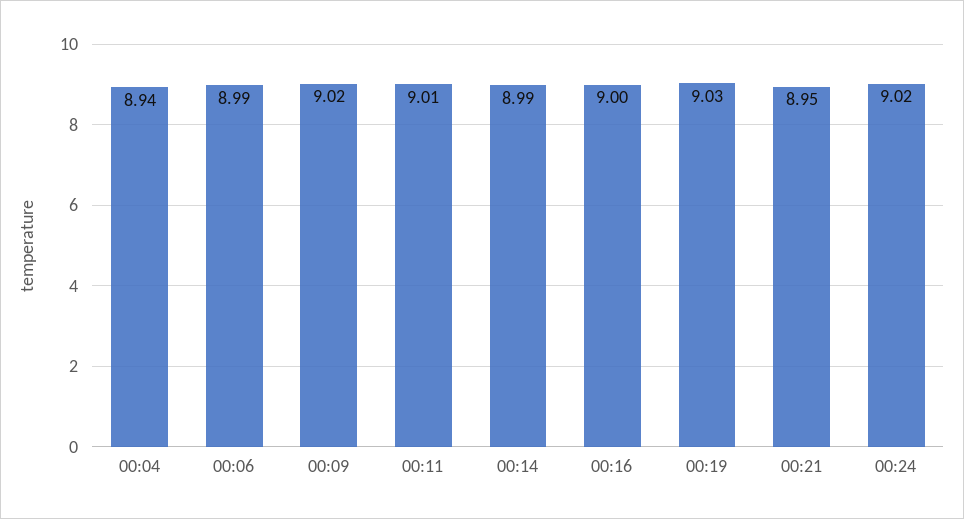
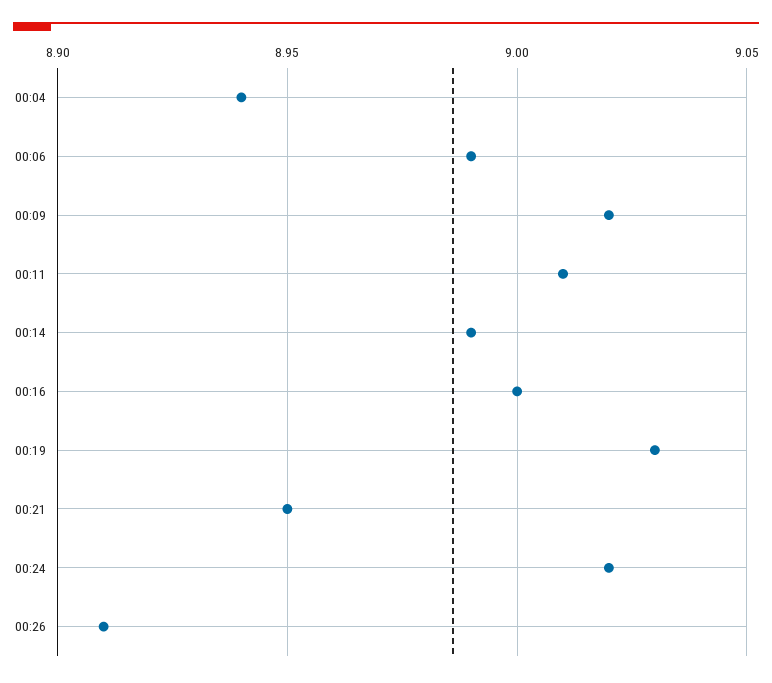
00:26: none -> 8.91

